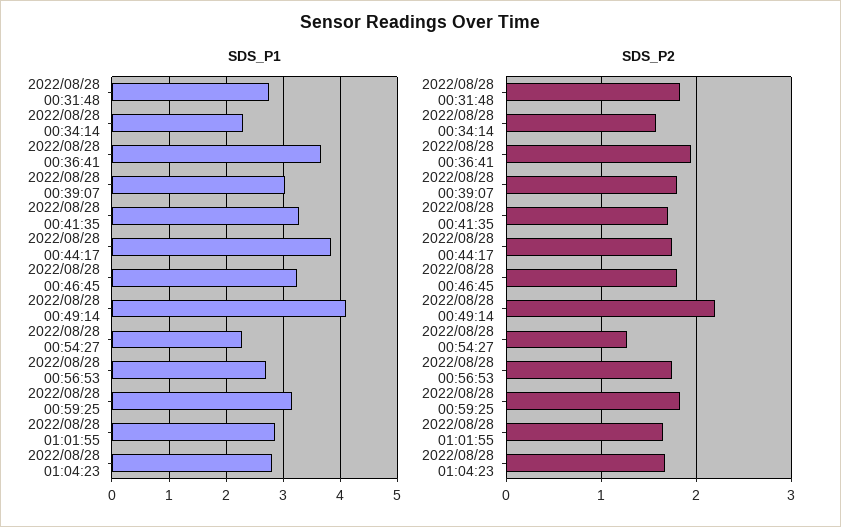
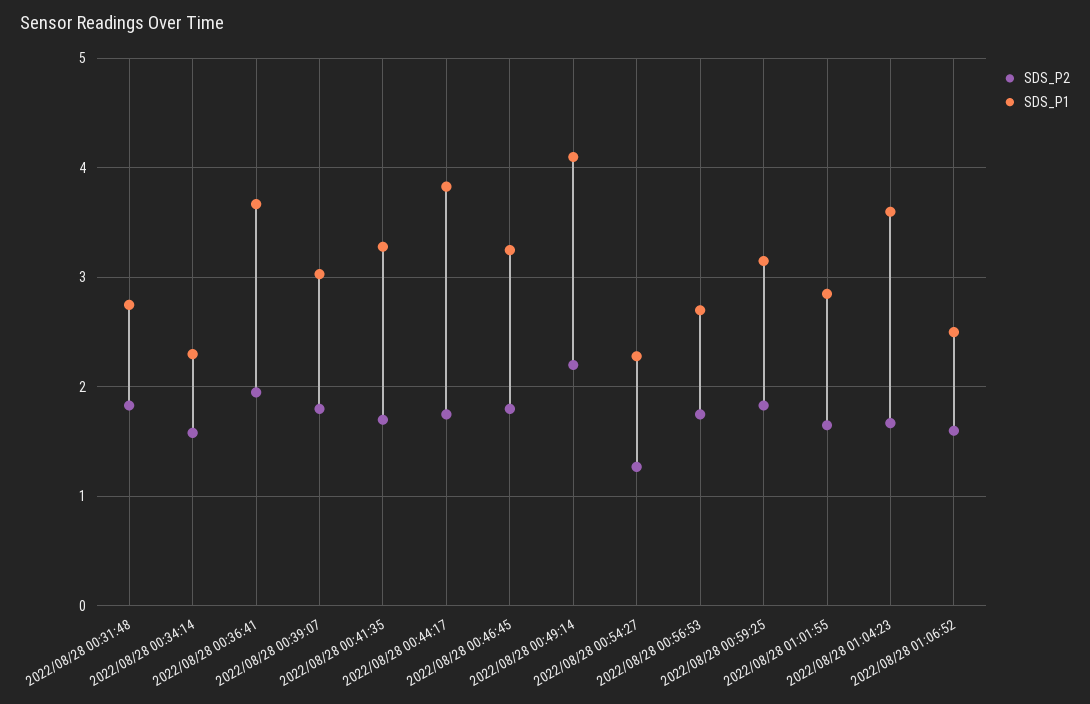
SDS_P1, 2022/08/28 01:04:23: 2.8 -> 3.6
SDS_P2, 2022/08/28 01:06:52: none -> 1.6
SDS_P1, 2022/08/28 01:06:52: none -> 2.5

